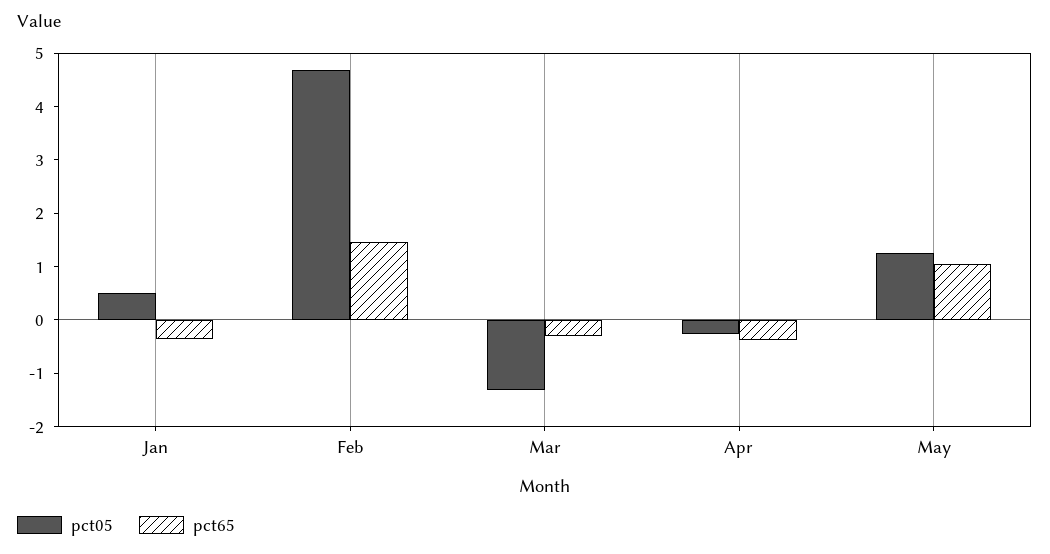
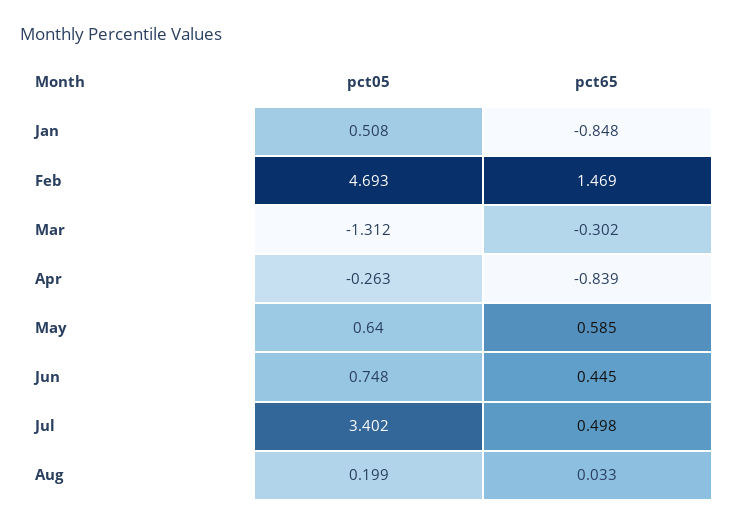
pct65, Jan: -0.4 -> -0.848
pct65, Apr: -0.4 -> -0.839
pct05, May: 1.2 -> 0.64
pct65, May: 1 -> 0.585
pct05, Jun: none -> 0.748
pct65, Jun: none -> 0.445
pct05, Jul: none -> 3.402
pct65, Jul: none -> 0.498
pct05, Aug: none -> 0.199
pct65, Aug: none -> 0.033

